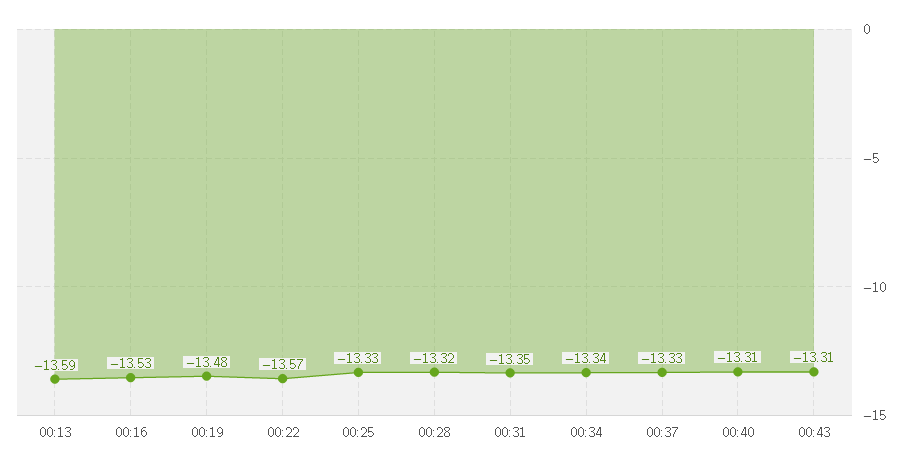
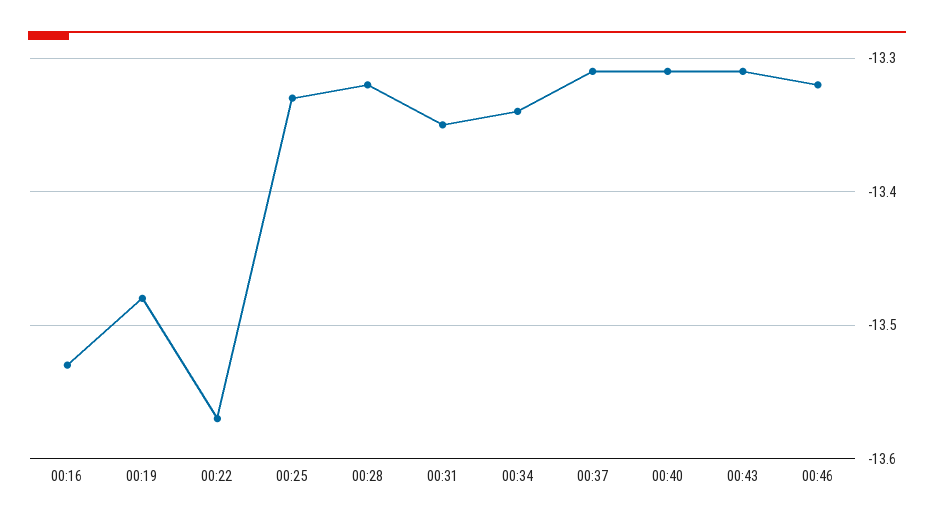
00:13: -13.59 -> none
00:37: -13.33 -> -13.31
00:46: none -> -13.32

